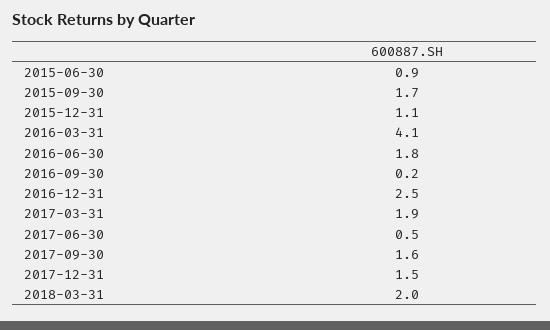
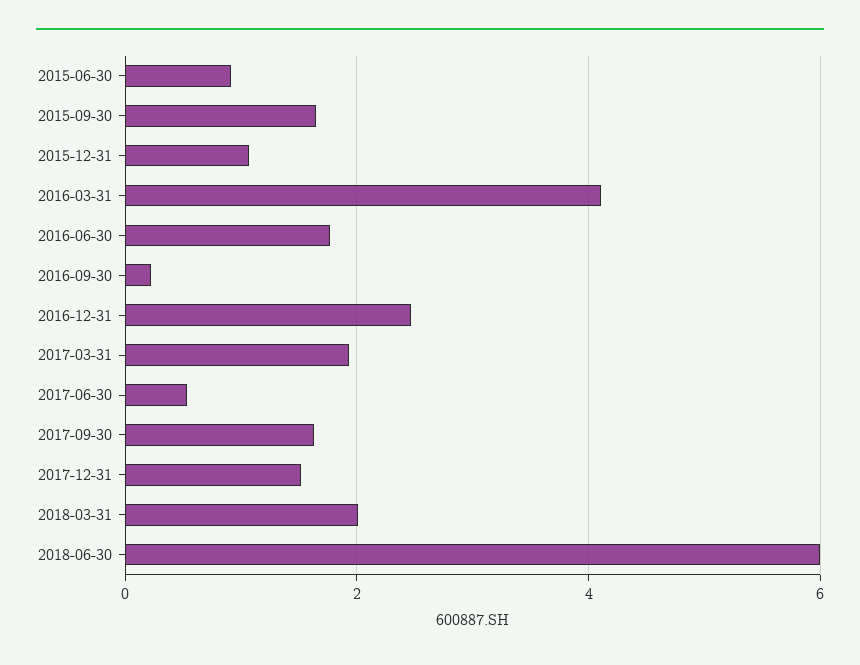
2018-06-30: none -> 6

